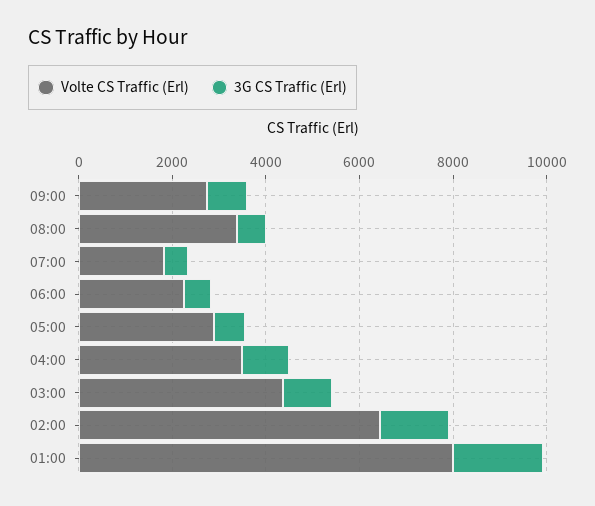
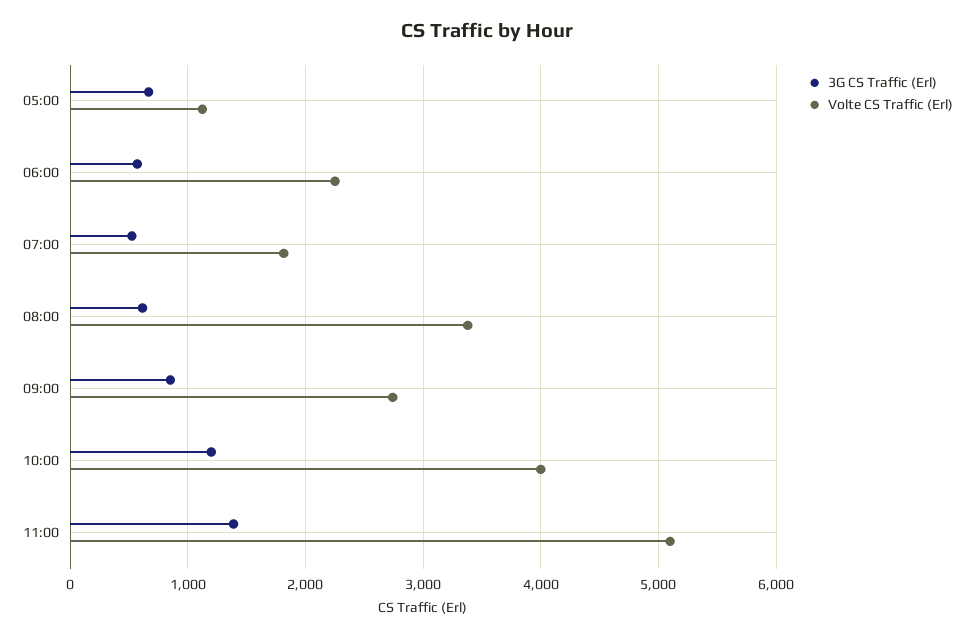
Volte CS Traffic (Erl), 05:00: 3000 -> 1100
Volte CS Traffic (Erl), 04:00: 3500 -> none
3G CS Traffic (Erl), 04:00: 1000 -> none
Volte CS Traffic (Erl), 03:00: 4500 -> none
3G CS Traffic (Erl), 03:00: 1000 -> none
Volte CS Traffic (Erl), 02:00: 6500 -> none
3G CS Traffic (Erl), 02:00: 1500 -> none
Volte CS Traffic (Erl), 01:00: 8000 -> none
3G CS Traffic (Erl), 01:00: 2000 -> none
3G CS Traffic (Erl), 10:00: none -> 1200
Volte CS Traffic (Erl), 10:00: none -> 4000
3G CS Traffic (Erl), 11:00: none -> 1400
Volte CS Traffic (Erl), 11:00: none -> 5100

